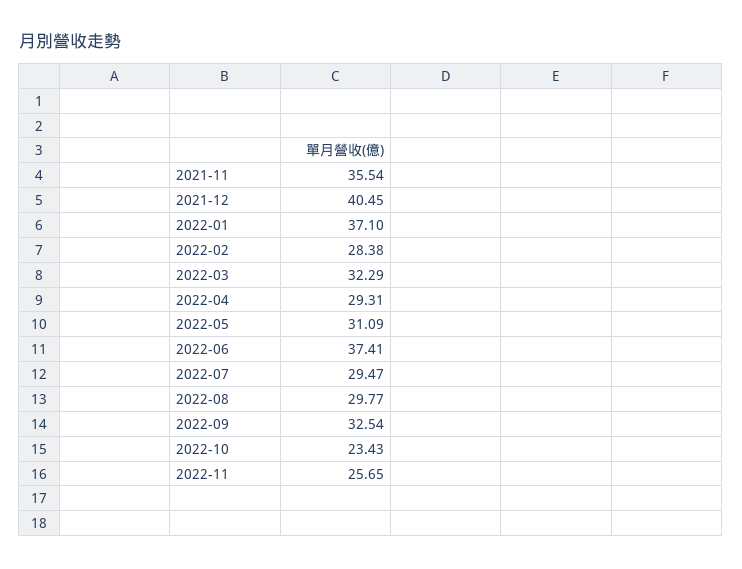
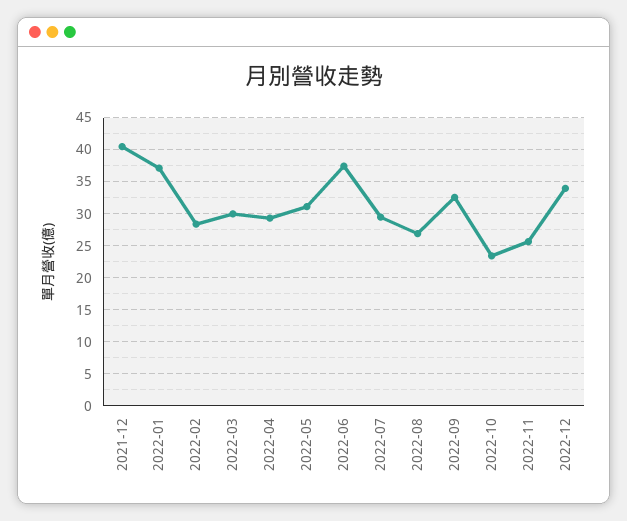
2021-11: 35.54 -> none
2022-03: 32.29 -> 30
2022-08: 29.77 -> 27
2022-12: none -> 34

